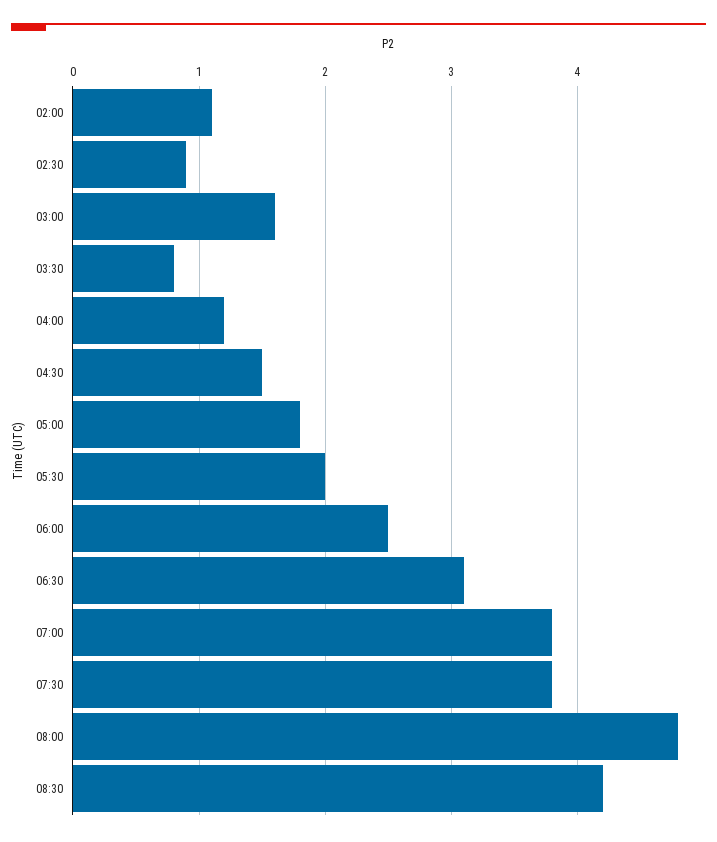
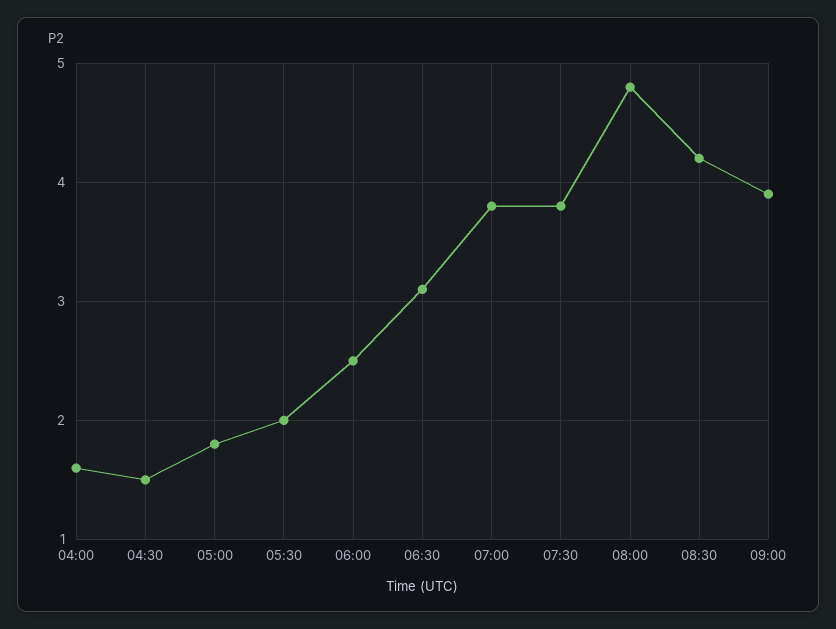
02:00: 1.1 -> none
02:30: 0.9 -> none
03:00: 1.6 -> none
03:30: 0.8 -> none
04:00: 1.2 -> 1.6
09:00: none -> 3.9

